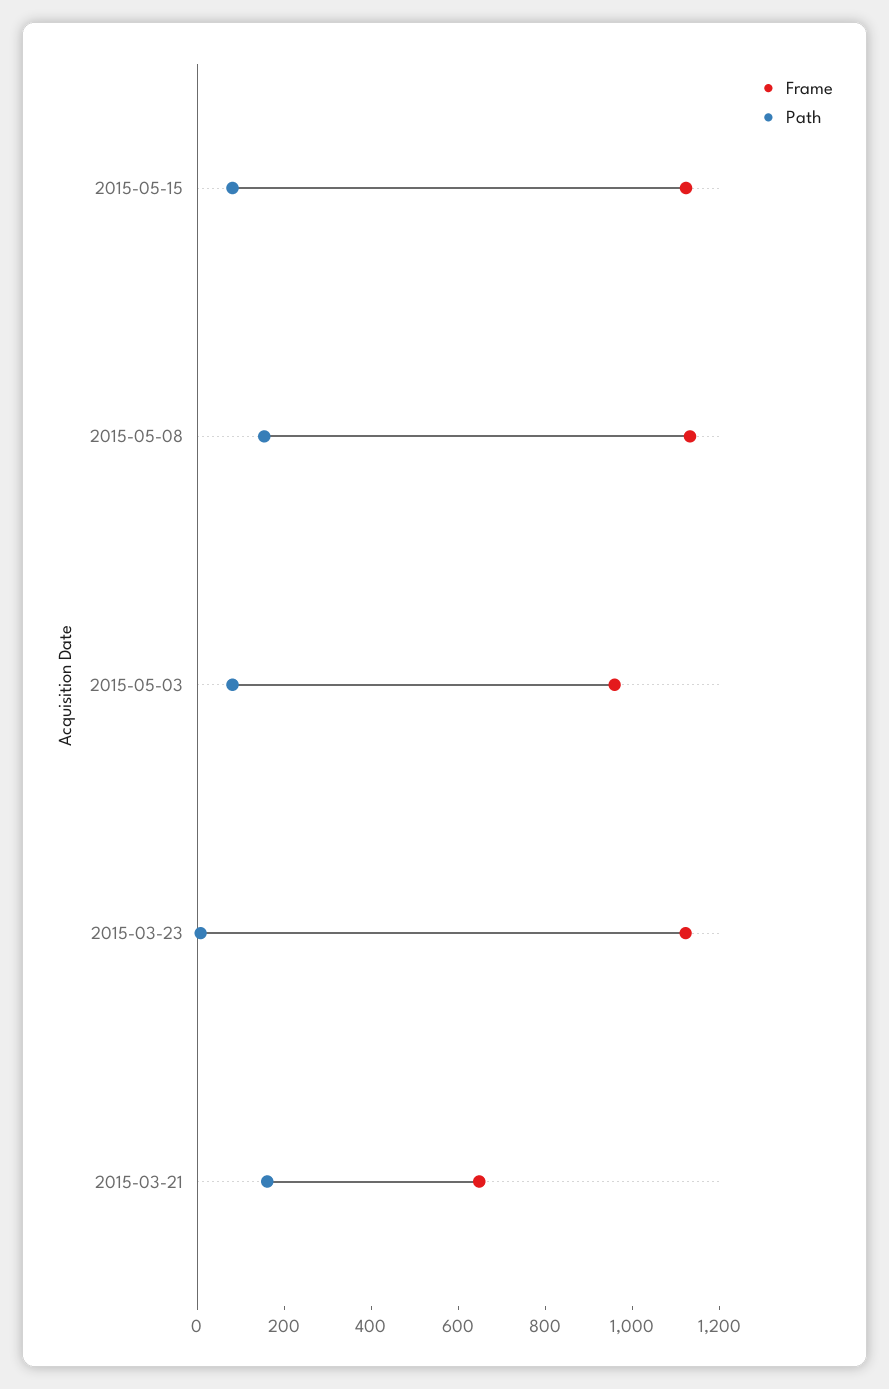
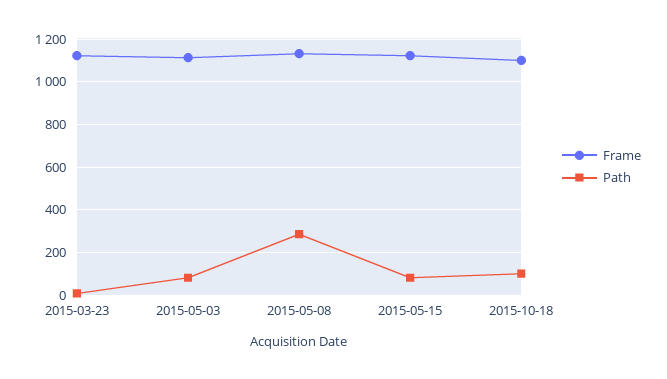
Path, 2015-05-08: 150 -> 300
Frame, 2015-05-03: 950 -> 1100
Frame, 2015-03-21: 650 -> none
Path, 2015-03-21: 150 -> none
Frame, 2015-10-18: none -> 1100
Path, 2015-10-18: none -> 100

